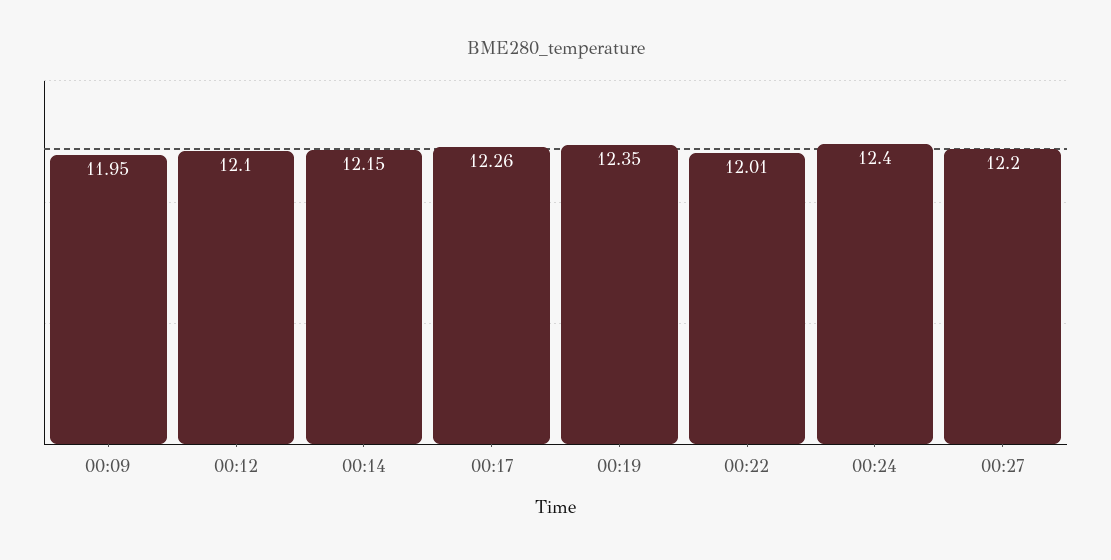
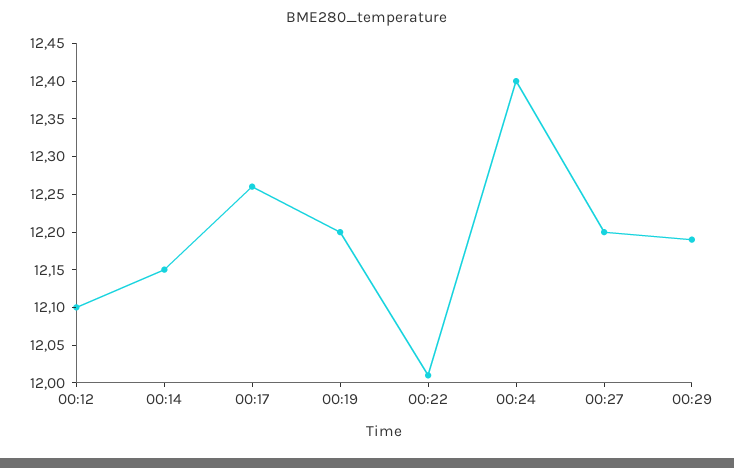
00:09: 11.95 -> none
00:19: 12.35 -> 12.2
00:29: none -> 12.2

